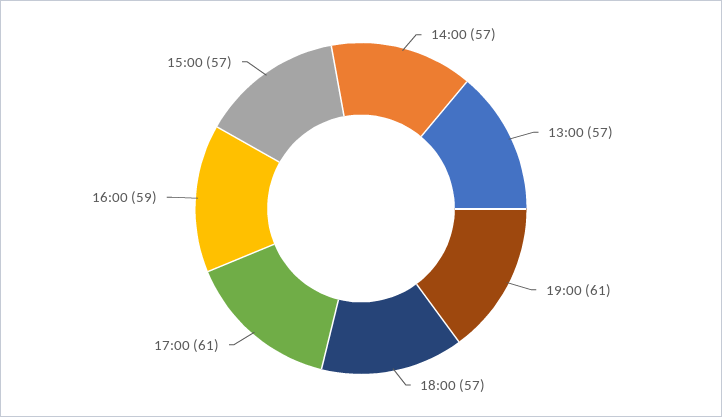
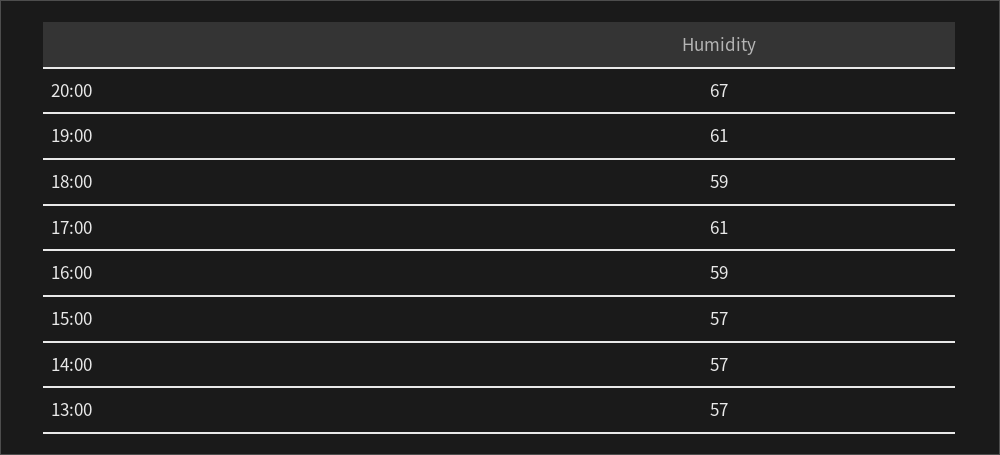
18:00: 57 -> 59
20:00: none -> 67

